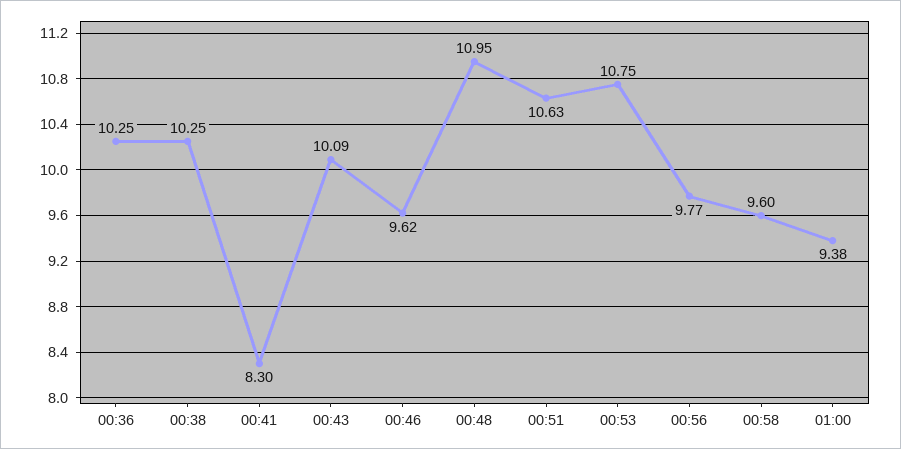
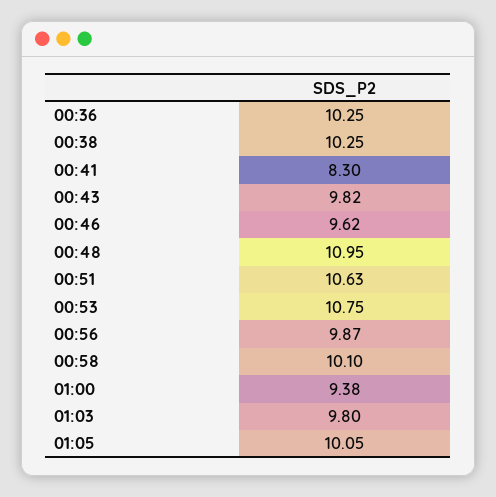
00:43: 10.09 -> 9.82
00:56: 9.77 -> 9.87
00:58: 9.6 -> 10.1
01:03: none -> 9.8
01:05: none -> 10.05

